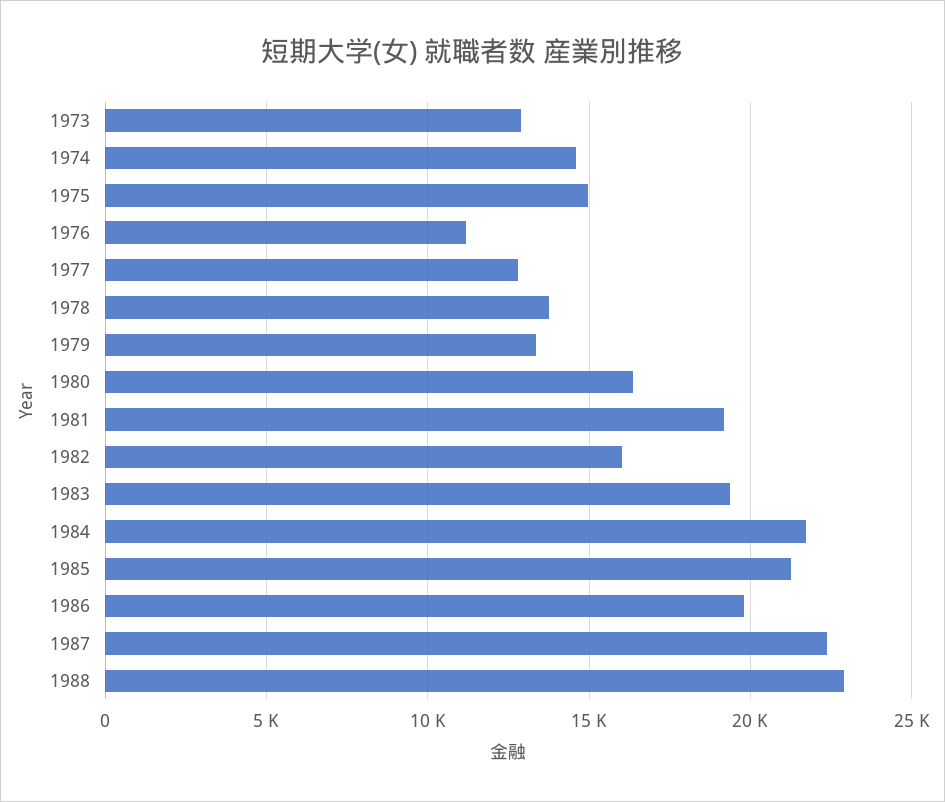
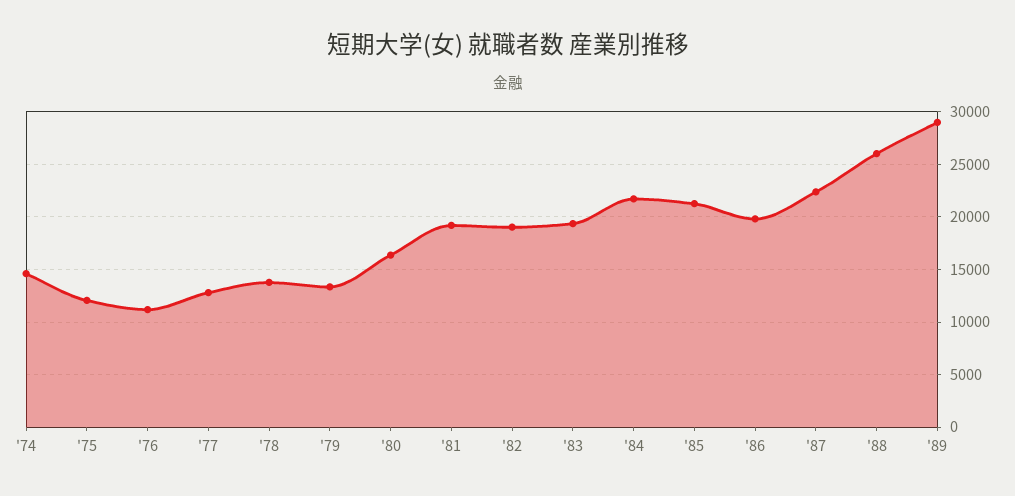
1973: 13000 -> none
1975: 15000 -> 12000
1982: 16000 -> 19000
1988: 23000 -> 26000
'89: none -> 29000

